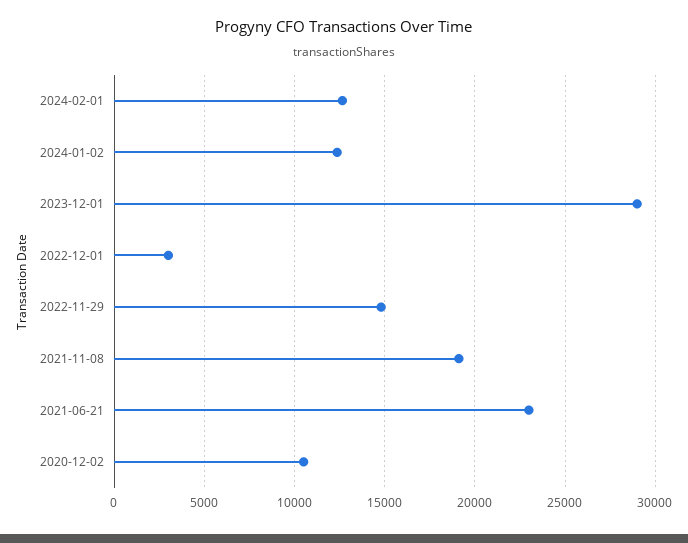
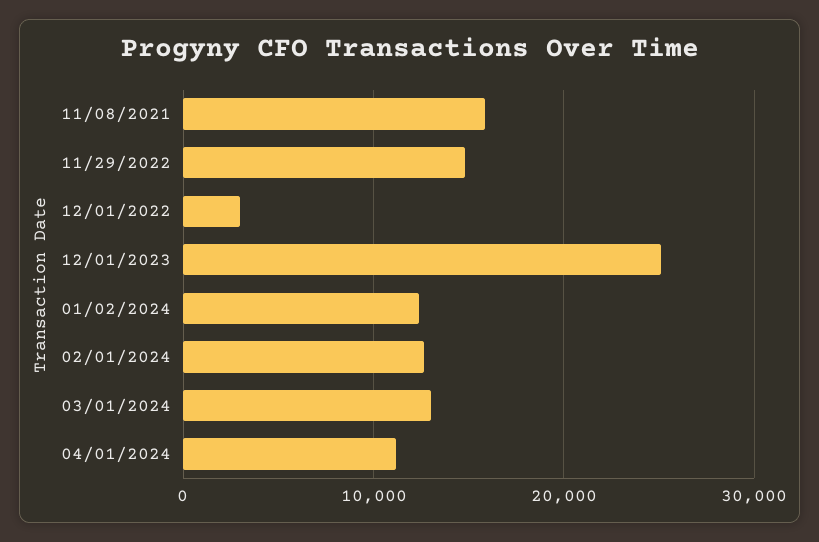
2023-12-01: 29000 -> 25000
2021-11-08: 19000 -> 16000
2021-06-21: 23000 -> none
2020-12-02: 10500 -> none
03/01/2024: none -> 13000
04/01/2024: none -> 11000

